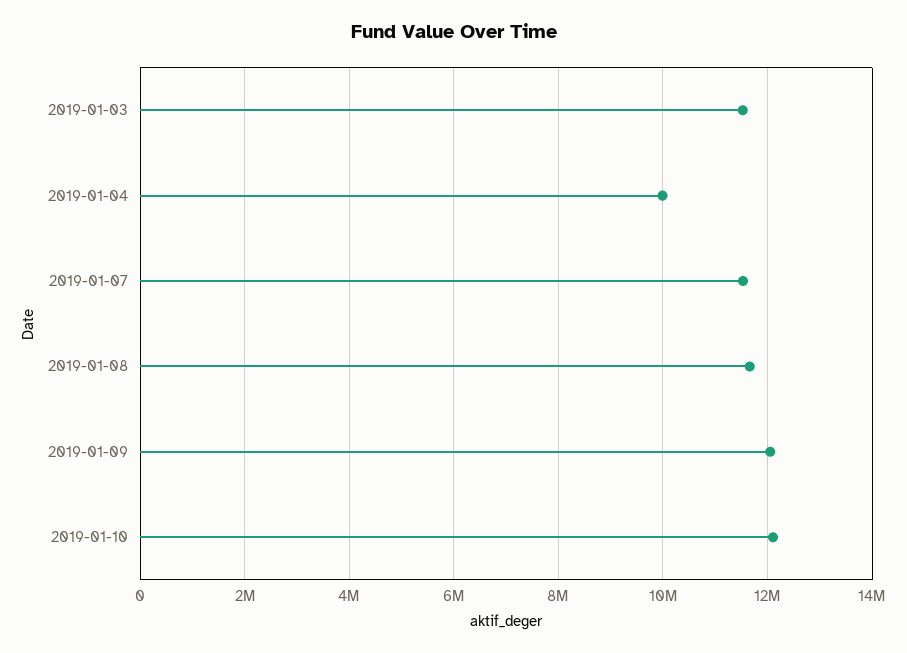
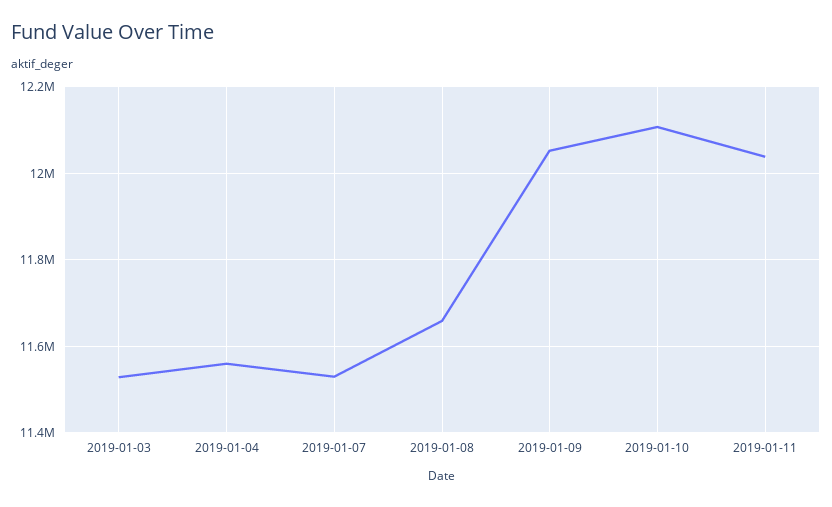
2019-01-04: 10000000 -> 11560000
2019-01-11: none -> 12040000

